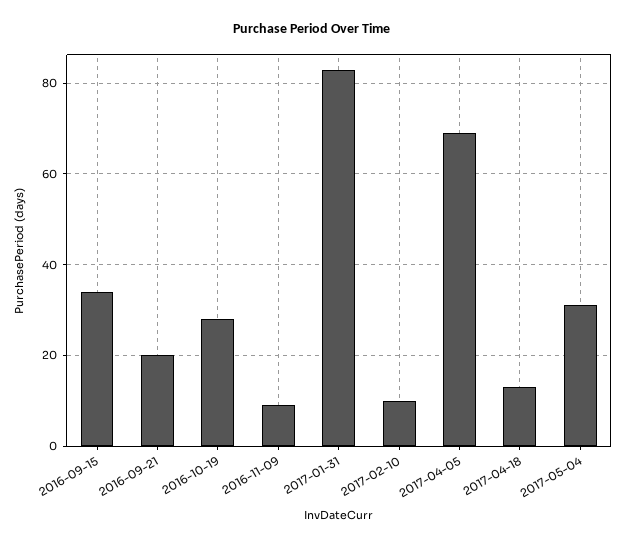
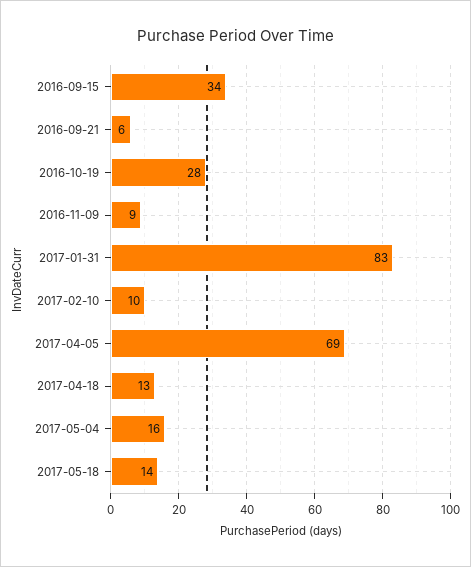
2016-09-21: 20 -> 6
2017-05-04: 30 -> 16
2017-05-18: none -> 14

